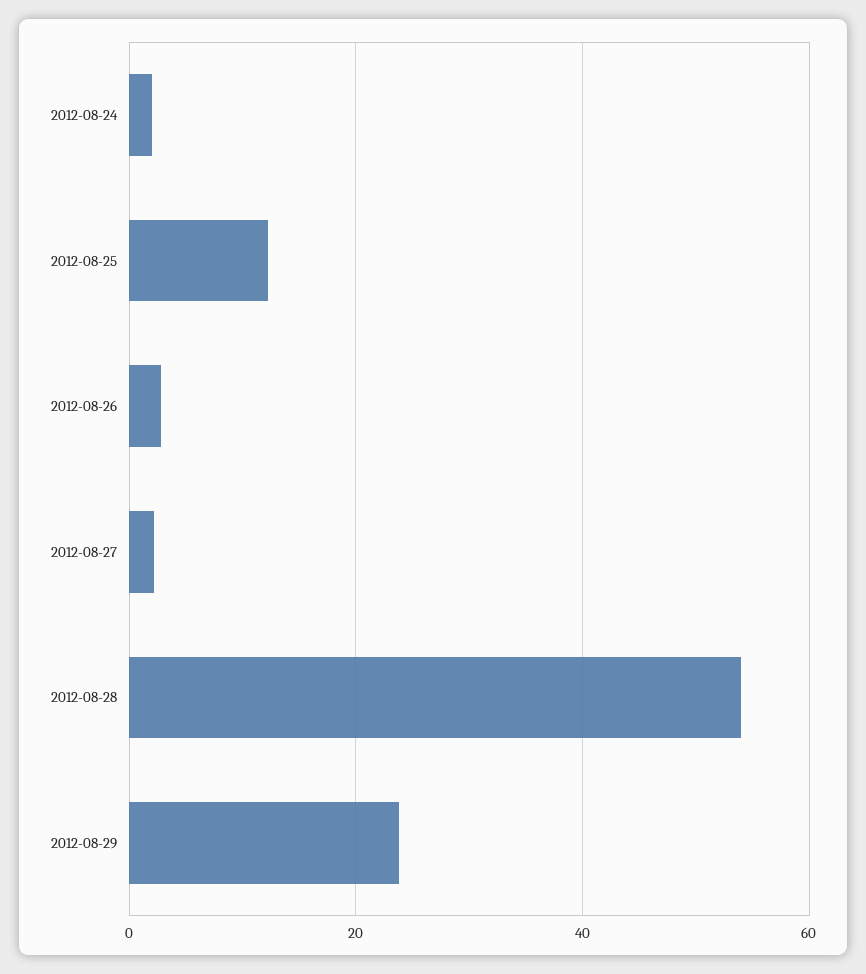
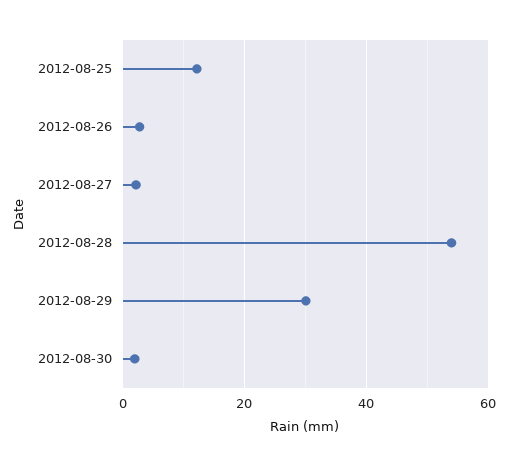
2012-08-24: 2 -> none
2012-08-29: 24 -> 30
2012-08-30: none -> 2

